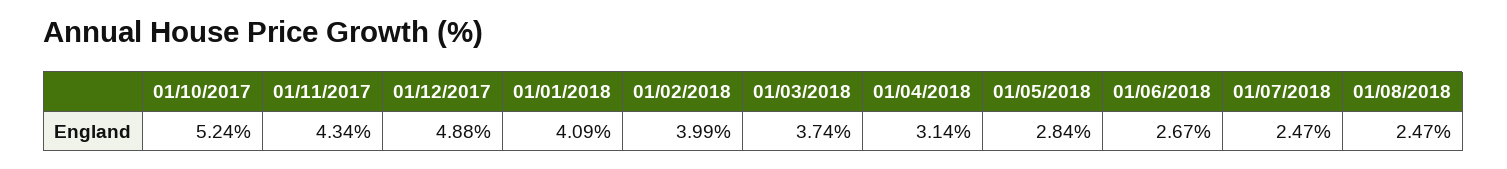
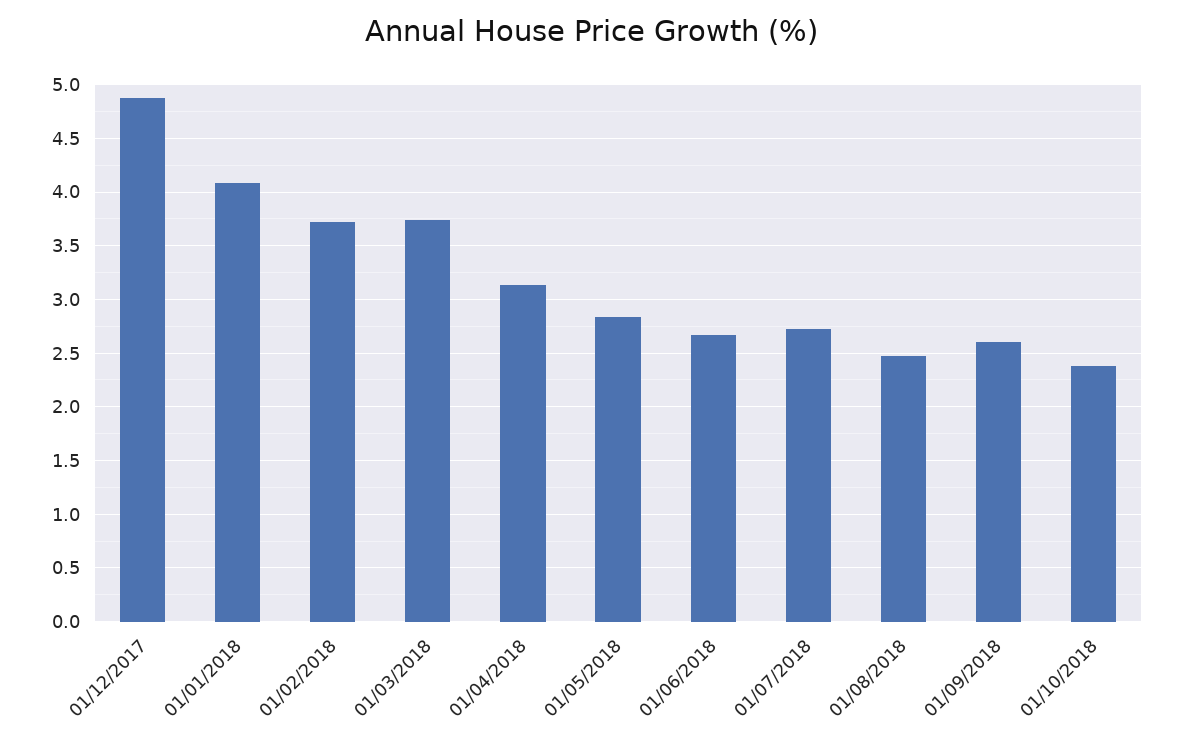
01/10/2017: 5.24 -> none
01/11/2017: 4.34 -> none
01/02/2018: 3.99 -> 3.7
01/07/2018: 2.47 -> 2.7
01/09/2018: none -> 2.6
01/10/2018: none -> 2.4

